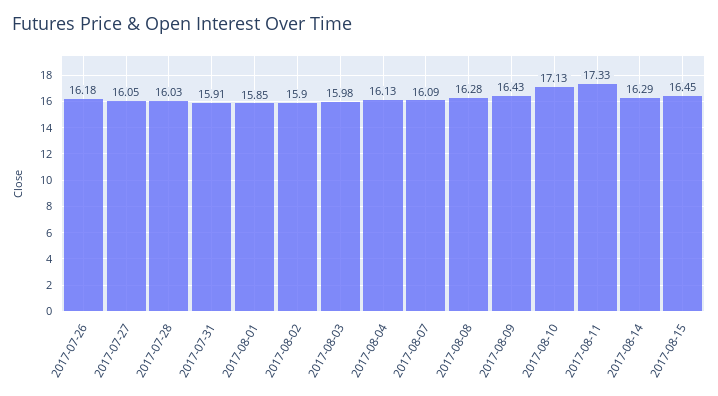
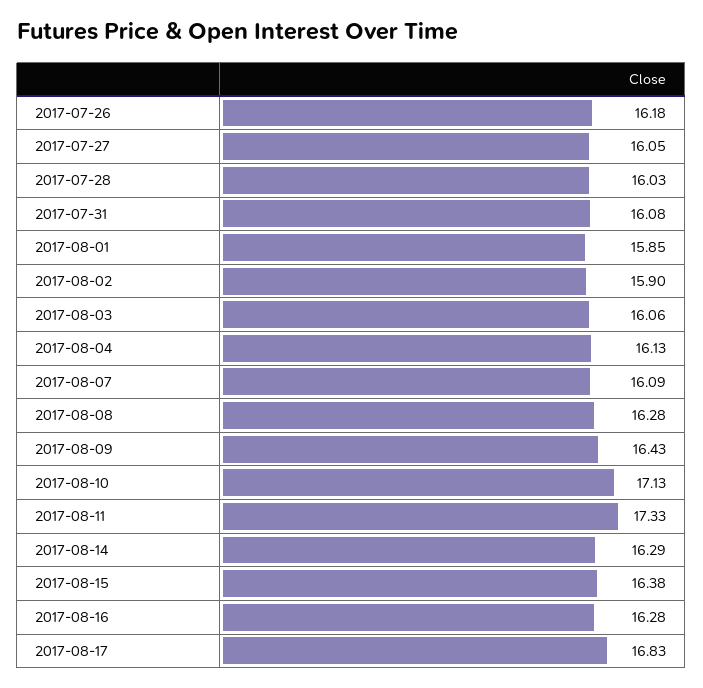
2017-07-31: 15.91 -> 16.08
2017-08-03: 15.98 -> 16.06
2017-08-15: 16.45 -> 16.38
2017-08-16: none -> 16.28
2017-08-17: none -> 16.83

